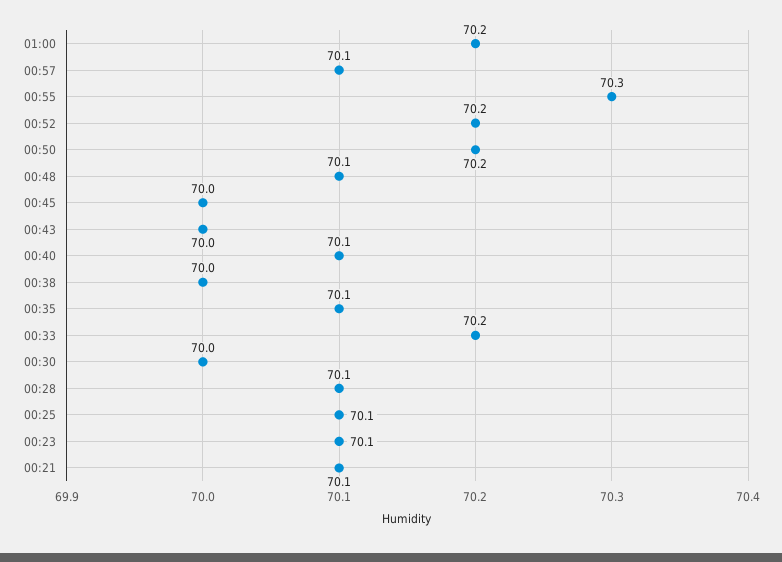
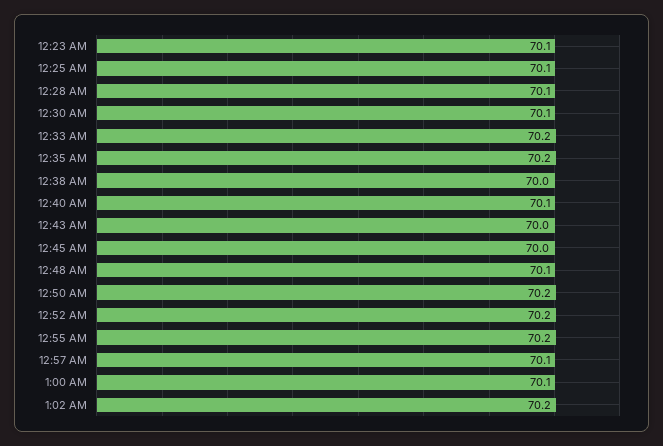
01:00: 70.2 -> 70.1
00:55: 70.3 -> 70.2
00:35: 70.1 -> 70.2
00:30: 70 -> 70.1
00:21: 70.1 -> none
1:02 AM: none -> 70.2

